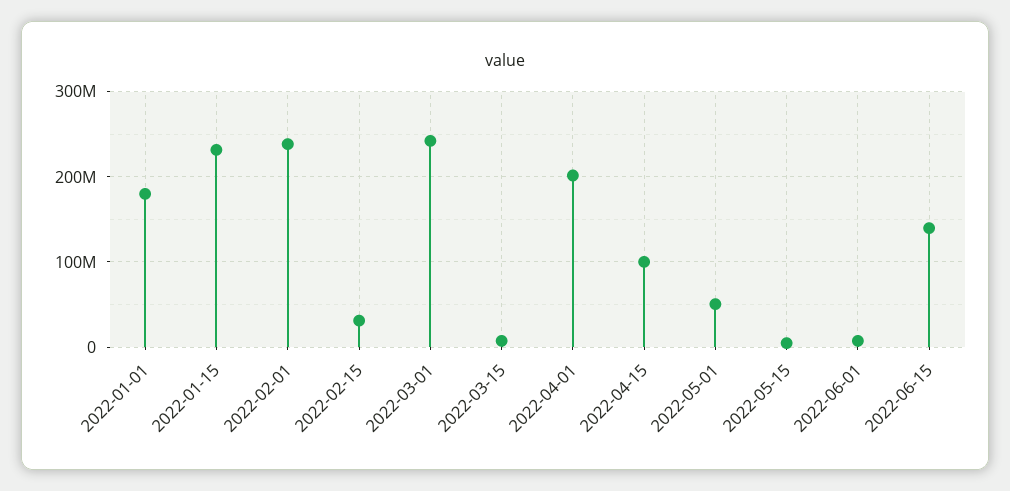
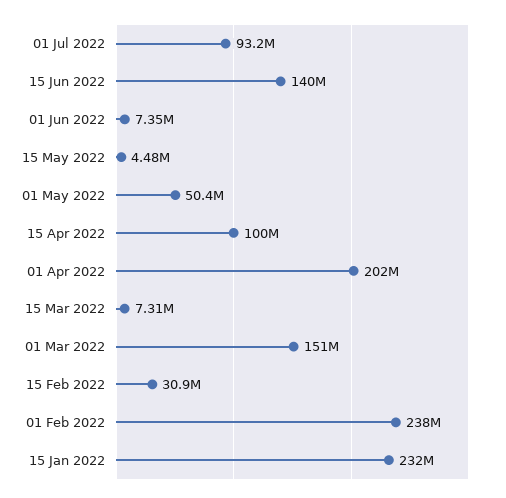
2022-01-01: 180000000 -> none
2022-03-01: 240000000 -> 151000000
01 Jul 2022: none -> 93200000

